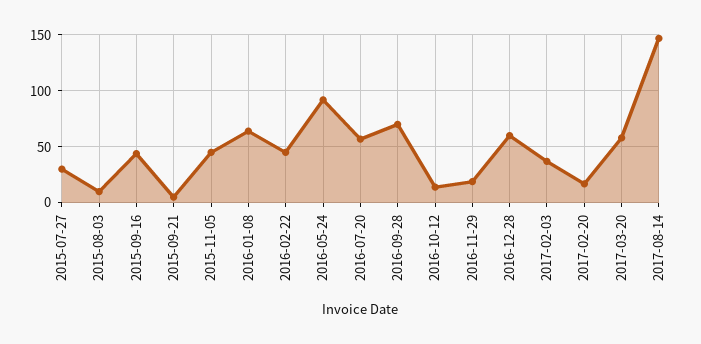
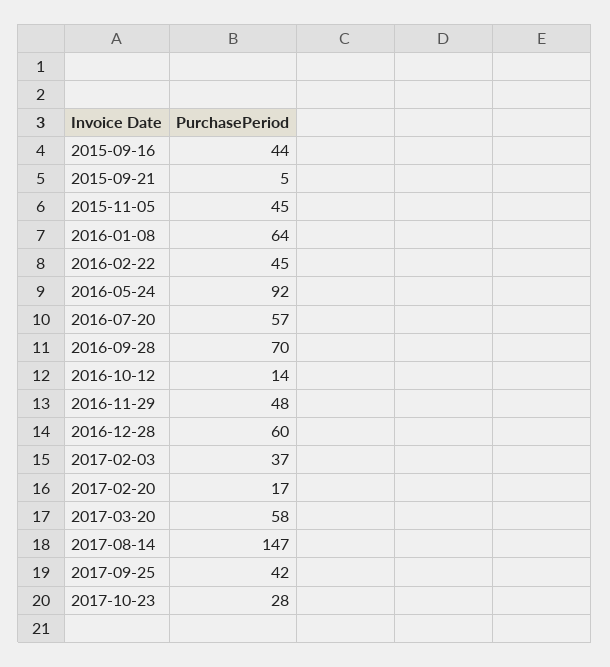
2015-07-27: 30 -> none
2015-08-03: 10 -> none
2016-11-29: 20 -> 48
2017-09-25: none -> 42
2017-10-23: none -> 28

